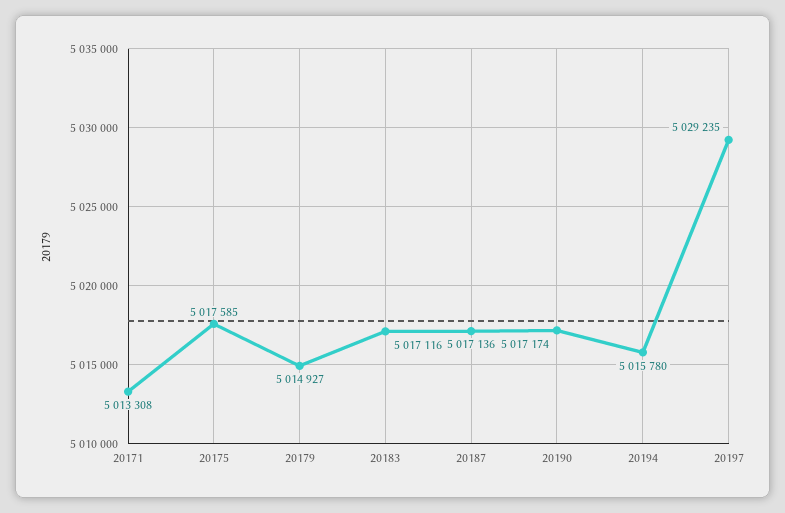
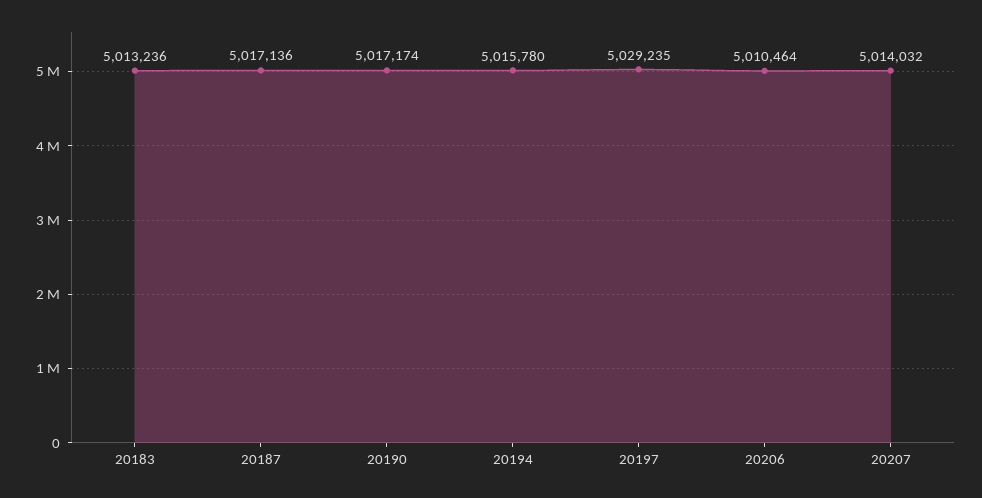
20171: 5013308 -> none
20175: 5017585 -> none
20179: 5014927 -> none
20183: 5017116 -> 5013236
20206: none -> 5010464
20207: none -> 5014032

